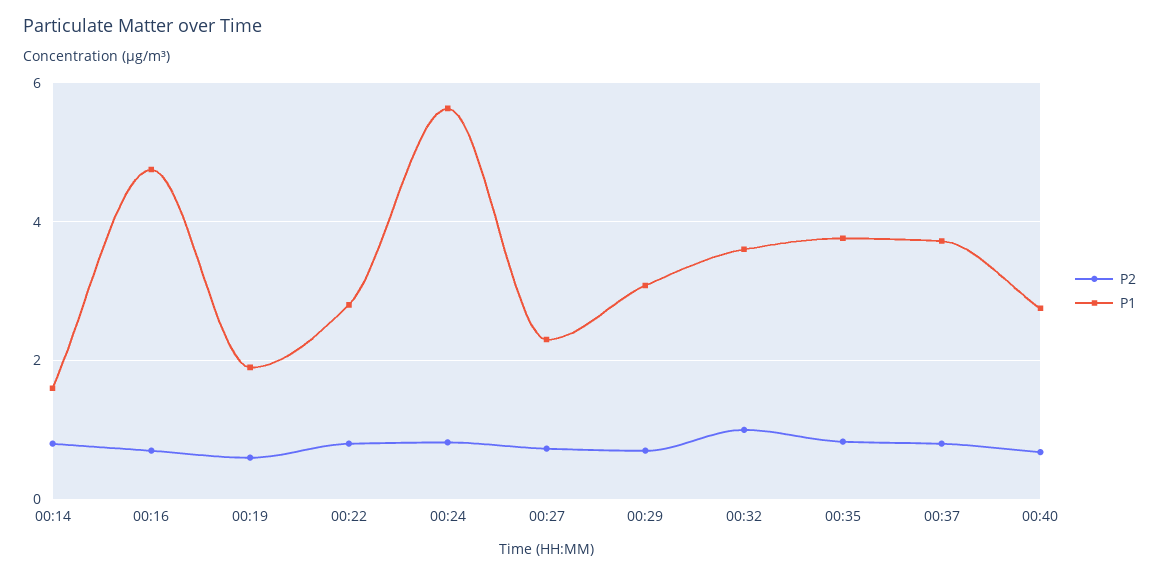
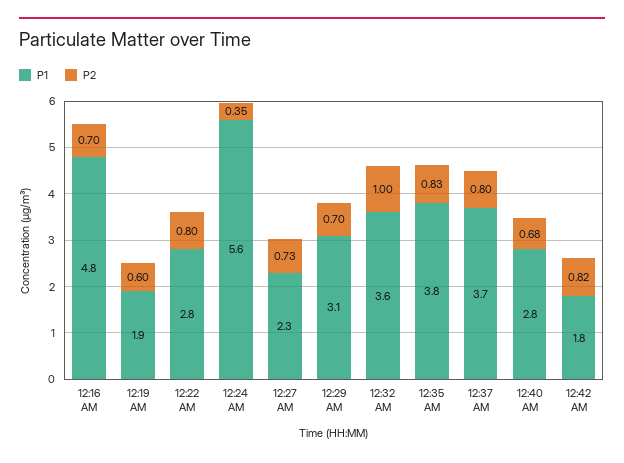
P2, 00:14: 0.8 -> none
P1, 00:14: 1.6 -> none
P2, 00:24: 0.8 -> 0.35
P1, 12:42 AM: none -> 1.8
P2, 12:42 AM: none -> 0.82

